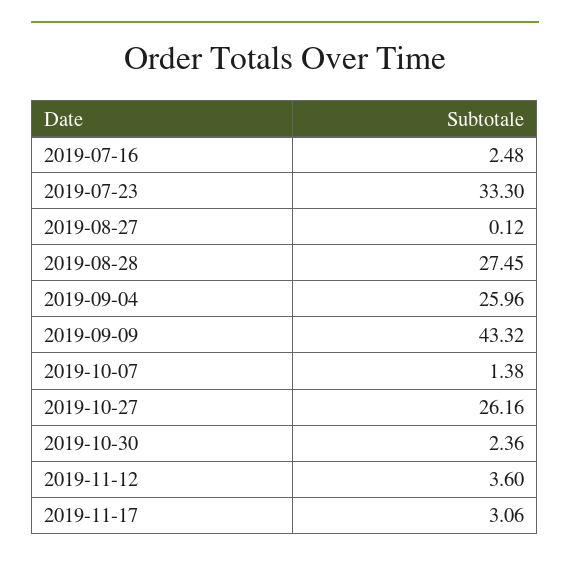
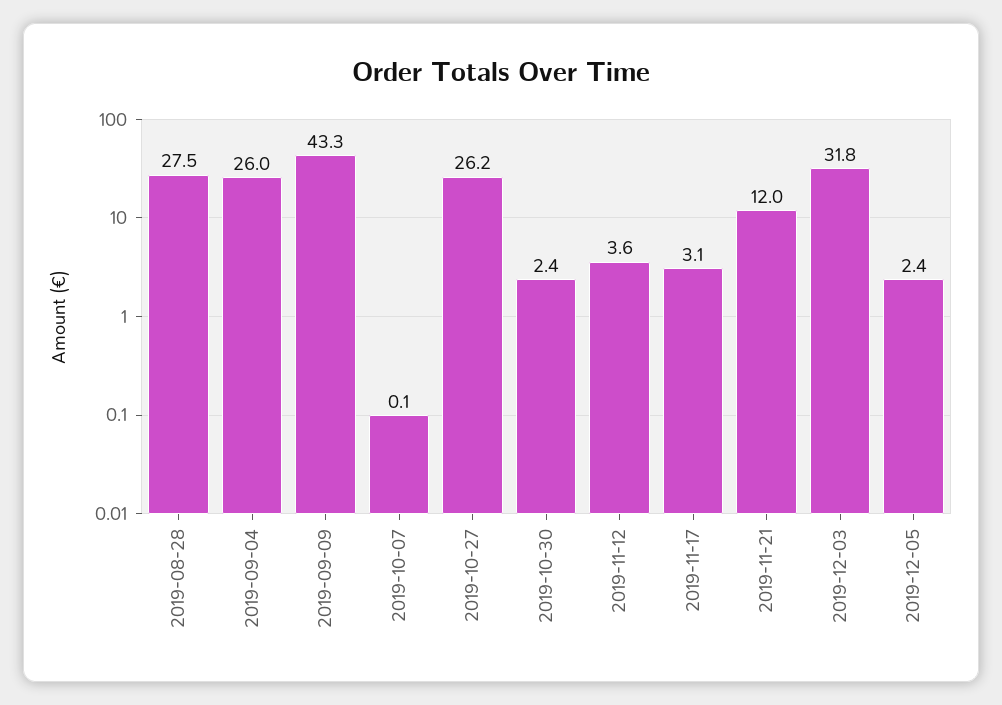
2019-07-16: 2.48 -> none
2019-07-23: 33.3 -> none
2019-08-27: 0.12 -> none
2019-10-07: 1.38 -> 0.1
2019-11-21: none -> 12
2019-12-03: none -> 31.8
2019-12-05: none -> 2.4

